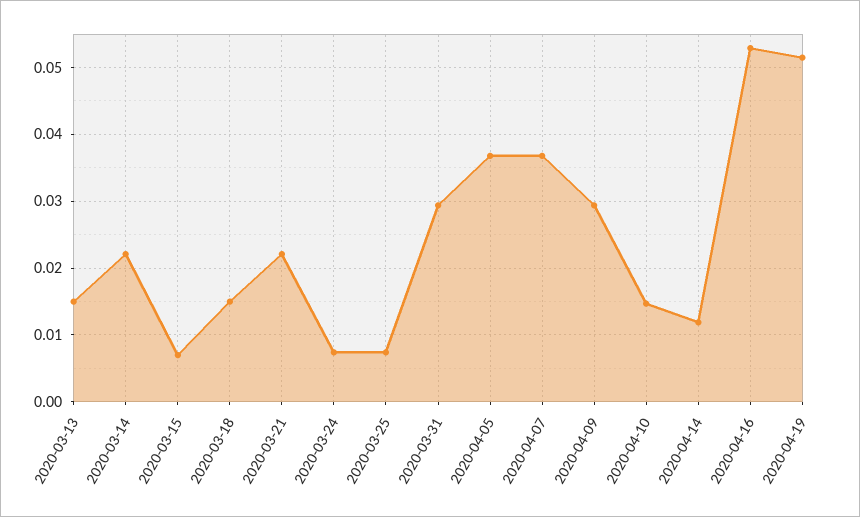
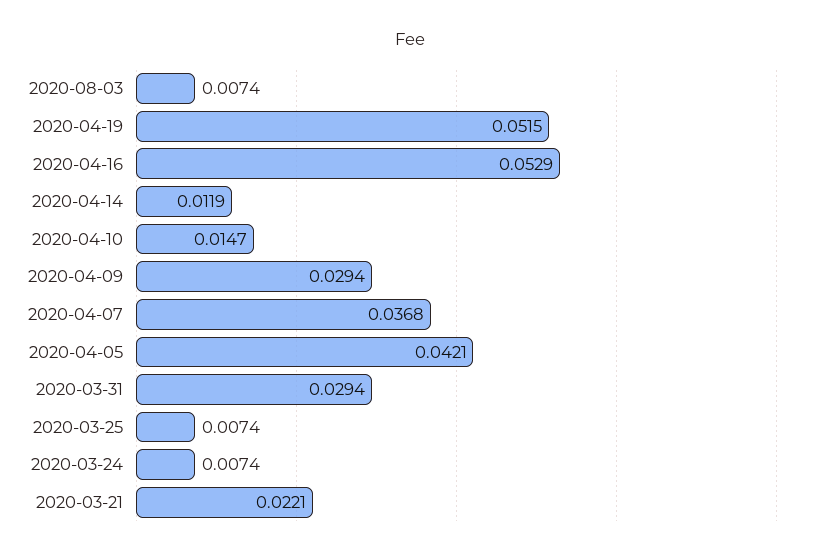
2020-03-13: 0.015 -> none
2020-03-14: 0.022 -> none
2020-03-15: 0.007 -> none
2020-03-18: 0.015 -> none
2020-04-05: 0.037 -> 0.0421
2020-08-03: none -> 0.0074

